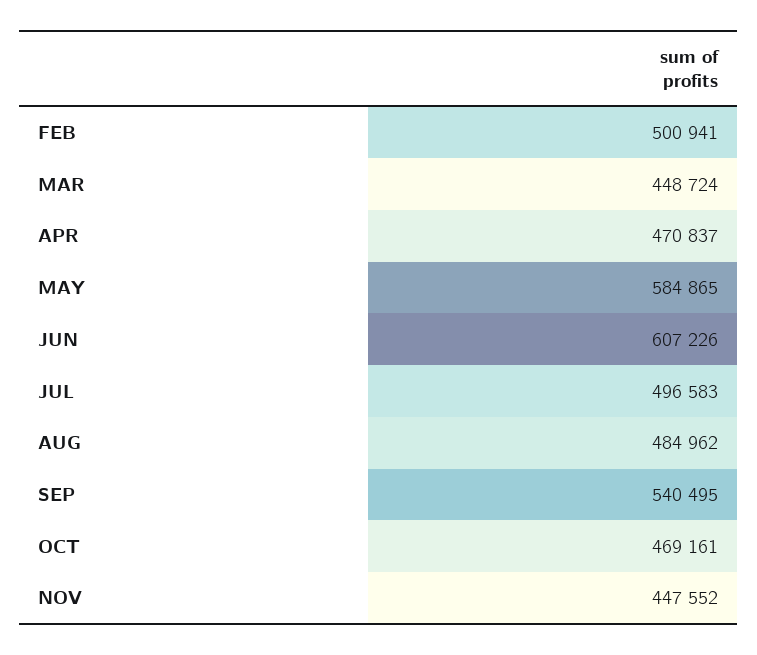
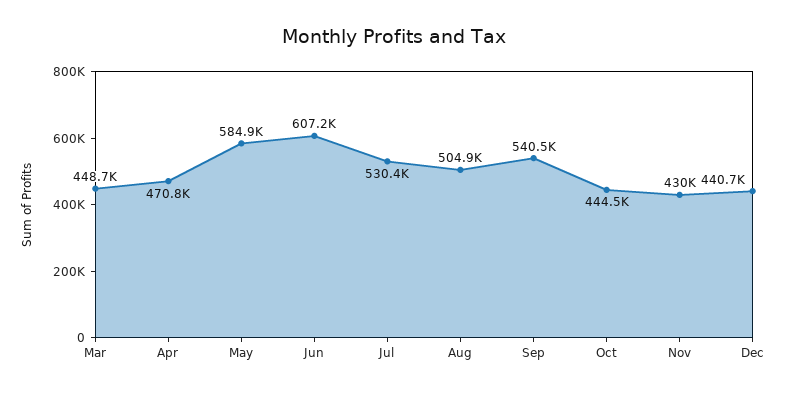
FEB: 500941 -> none
JUL: 496583 -> 530400
AUG: 484962 -> 504900
OCT: 469161 -> 444500
NOV: 447552 -> 430000
Dec: none -> 440700

